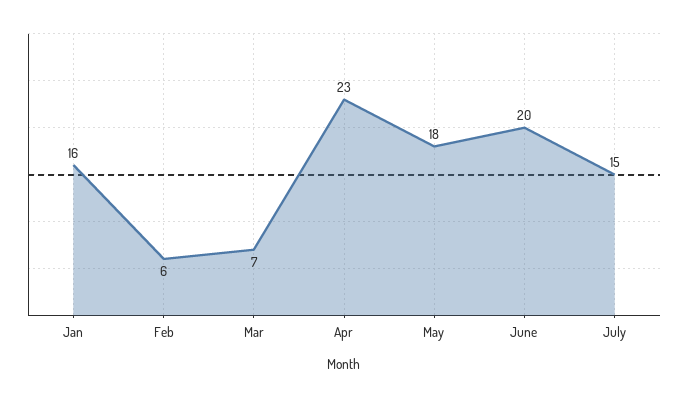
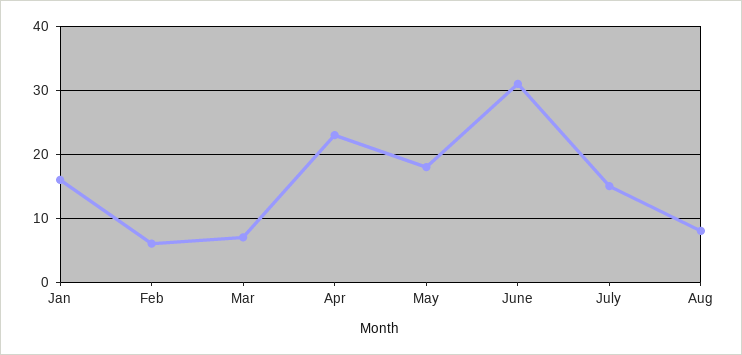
June: 20 -> 31
Aug: none -> 8

